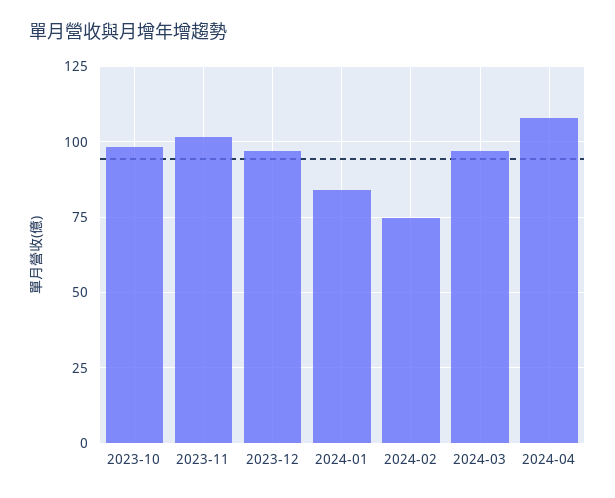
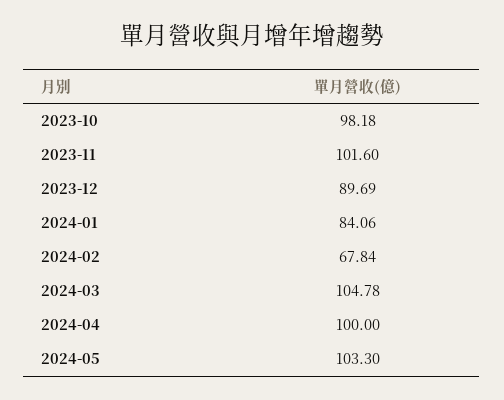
2023-12: 97.5 -> 89.69
2024-02: 75 -> 67.84
2024-03: 97.5 -> 104.78
2024-04: 107.5 -> 100
2024-05: none -> 103.3

